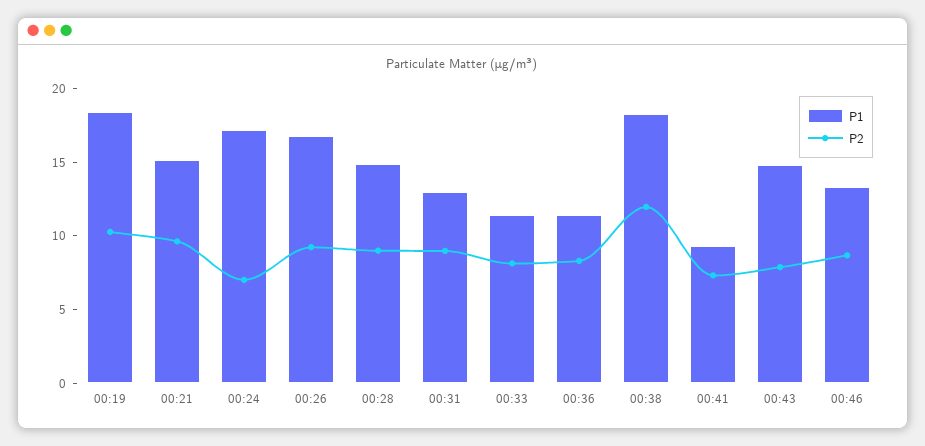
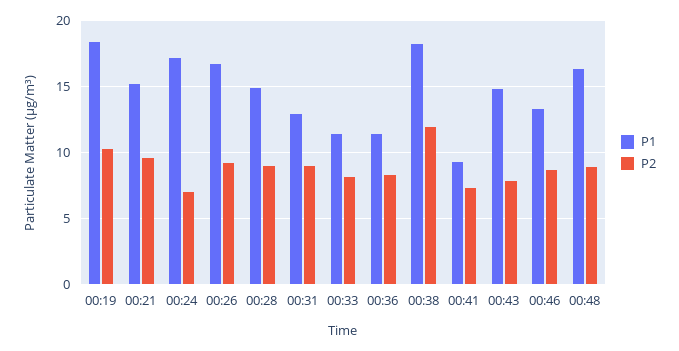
P1, 00:48: none -> 16.5
P2, 00:48: none -> 9

